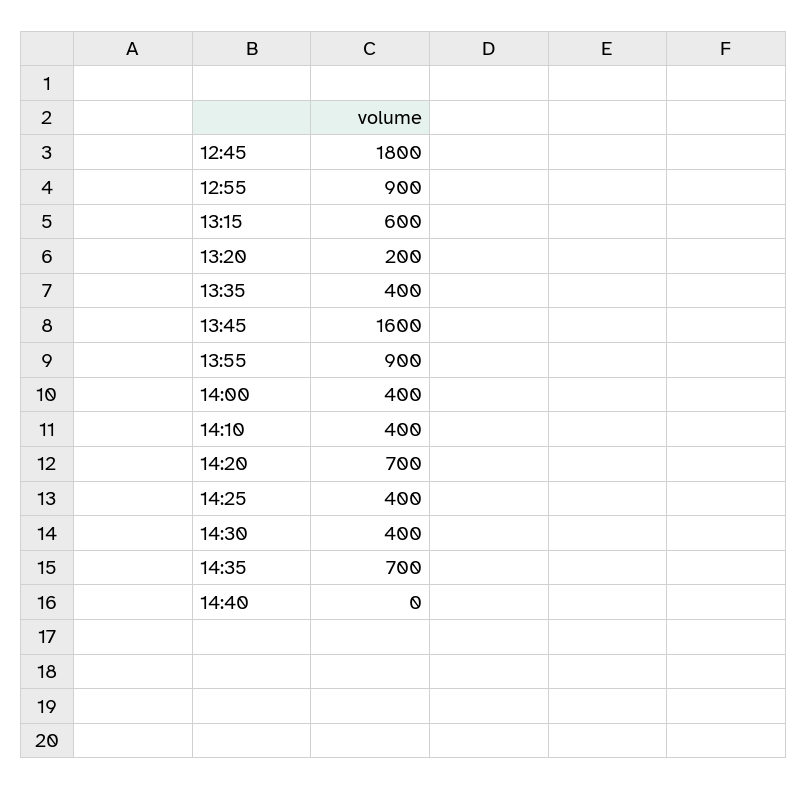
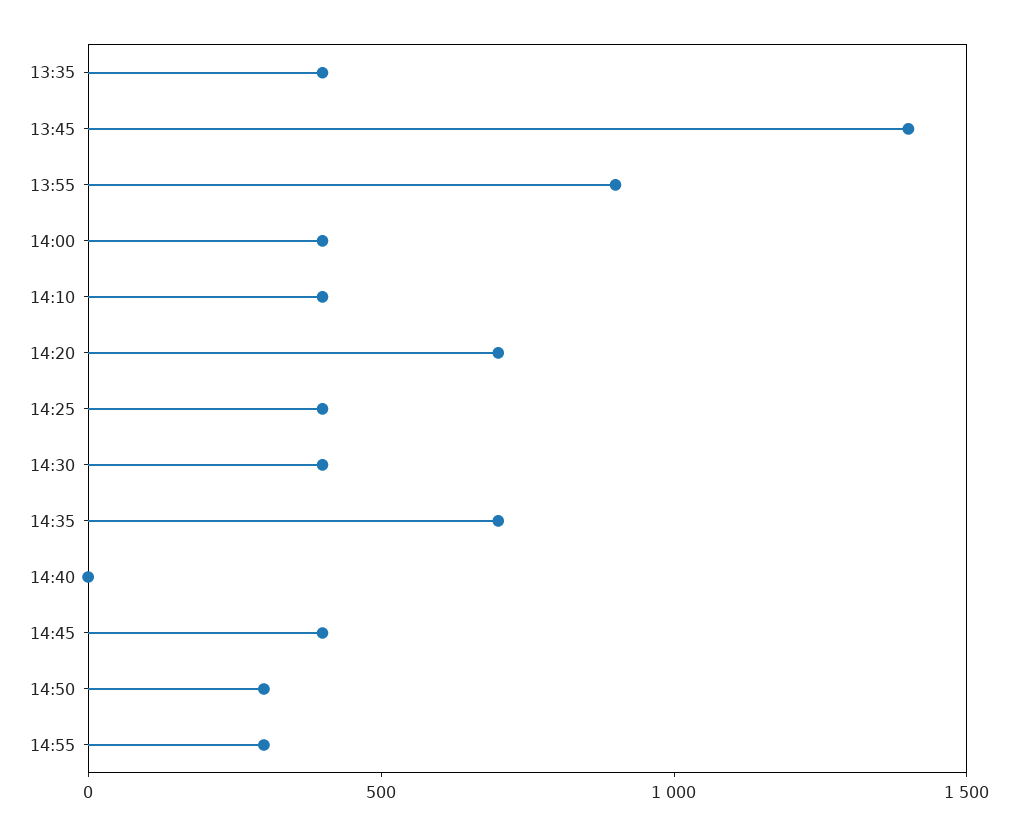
12:45: 1800 -> none
12:55: 900 -> none
13:15: 600 -> none
13:20: 200 -> none
13:45: 1600 -> 1400
14:45: none -> 400
14:50: none -> 300
14:55: none -> 300

